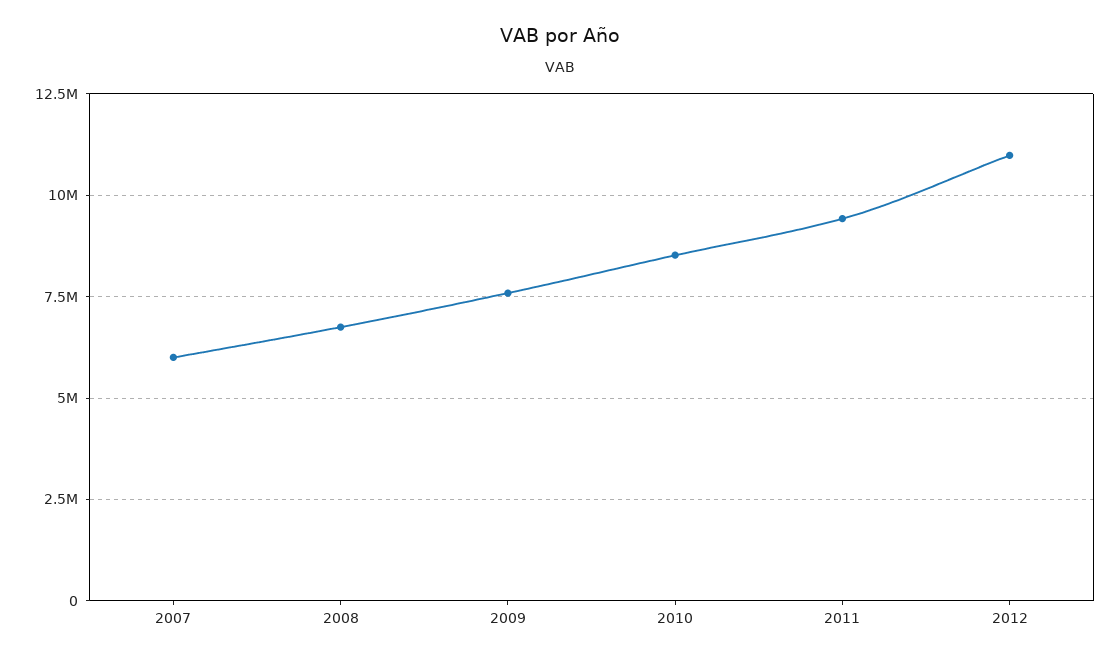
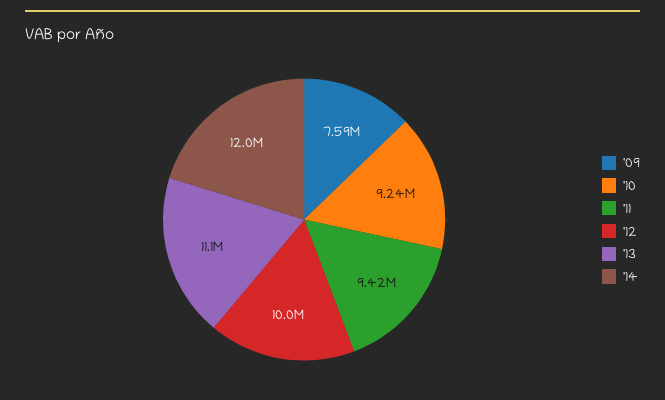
2007: 6000000 -> none
2008: 6750000 -> none
2010: 8500000 -> 9240000
2012: 11000000 -> 10000000
'13: none -> 11100000
'14: none -> 12000000

